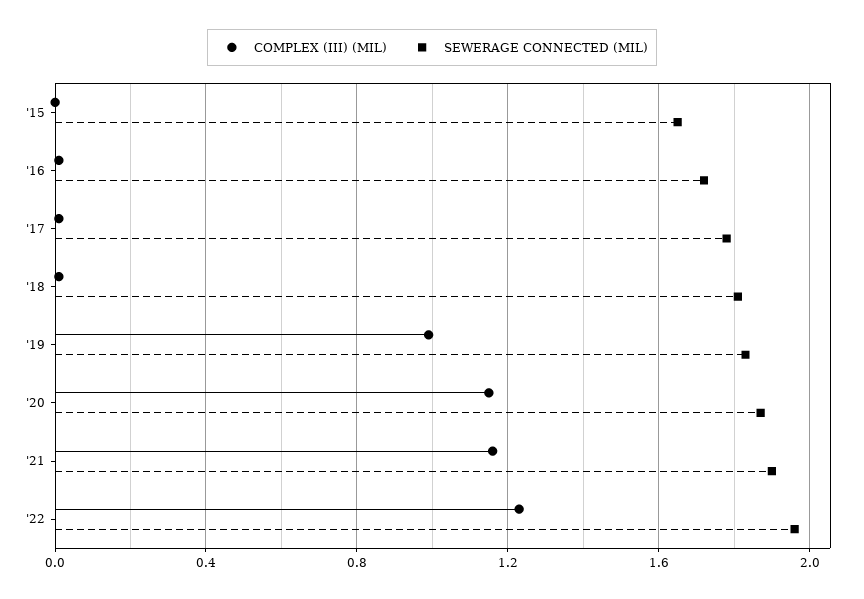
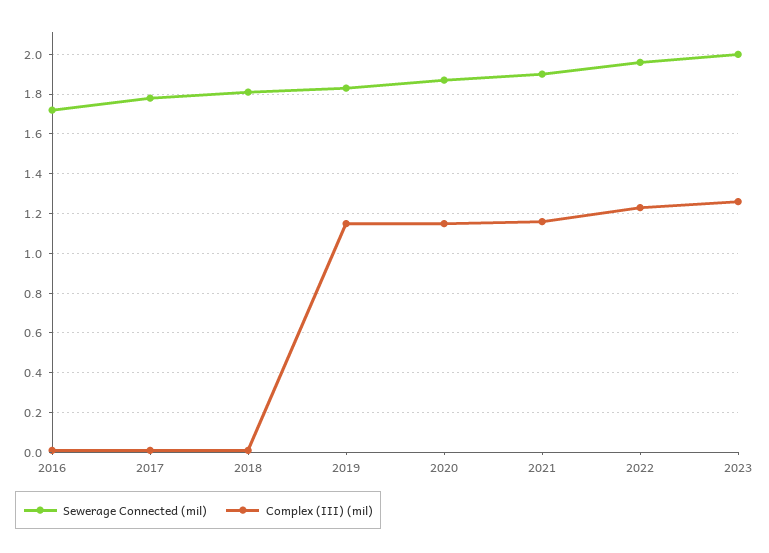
COMPLEX (III) (MIL), '15: 0 -> none
SEWERAGE CONNECTED (MIL), '15: 1.65 -> none
COMPLEX (III) (MIL), '19: 1 -> 1.15
SEWERAGE CONNECTED (MIL), 2023: none -> 2
COMPLEX (III) (MIL), 2023: none -> 1.25

